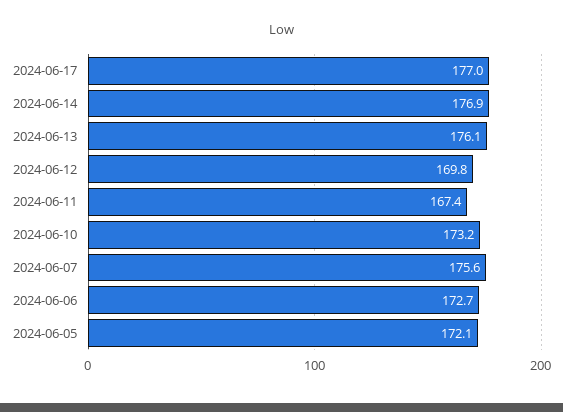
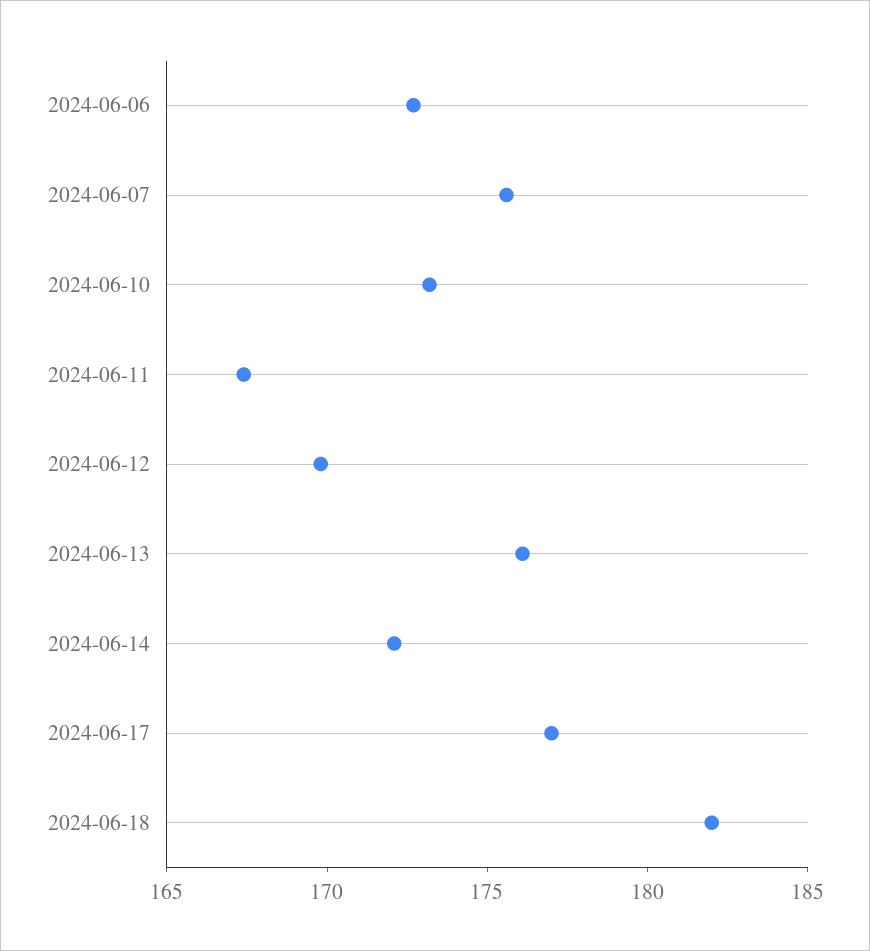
2024-06-14: 176.9 -> 172
2024-06-05: 172.1 -> none
2024-06-18: none -> 182

